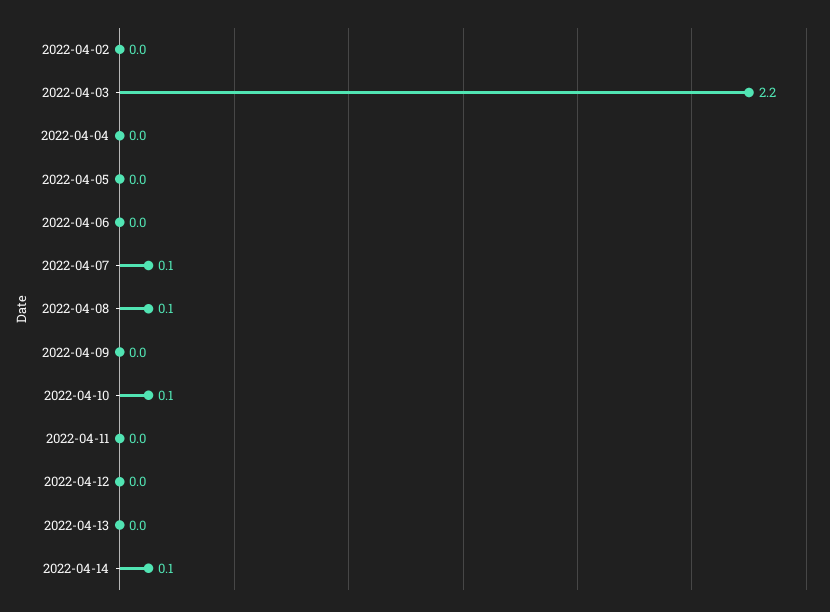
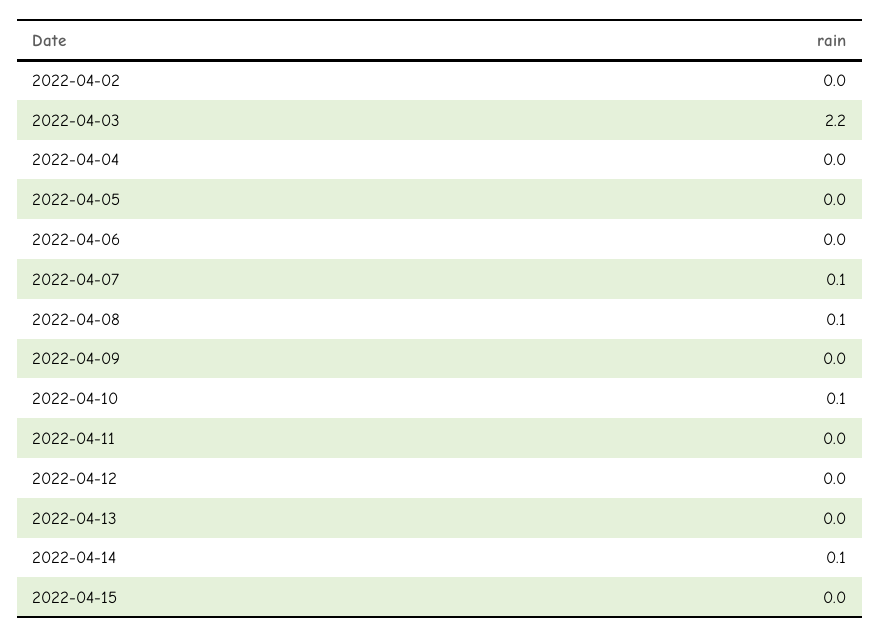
2022-04-15: none -> 0

